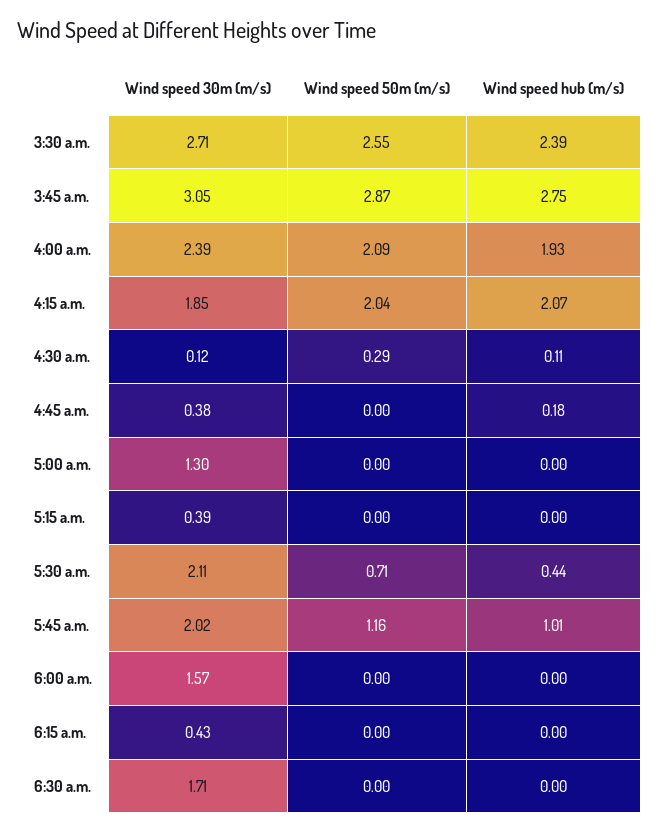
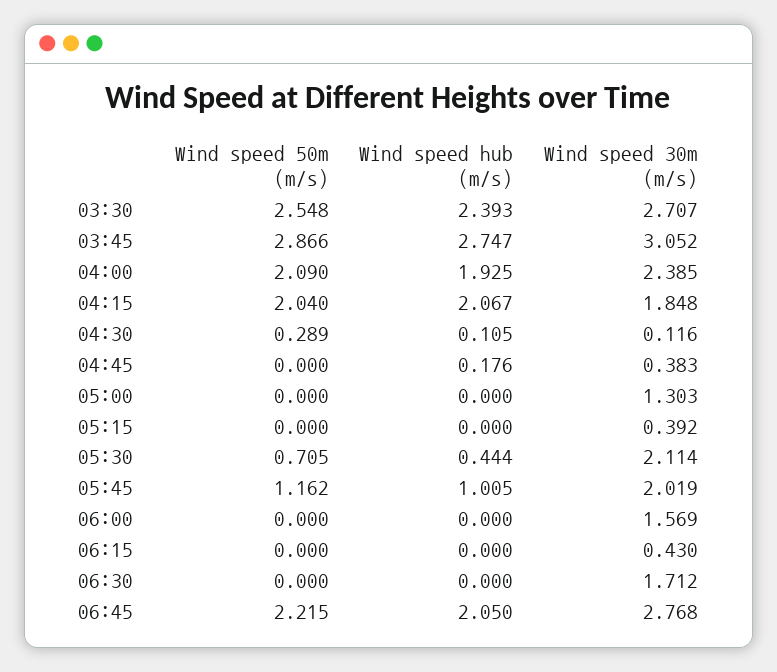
Wind speed 50m (m/s), 06:45: none -> 2.215
Wind speed hub (m/s), 06:45: none -> 2.05
Wind speed 30m (m/s), 06:45: none -> 2.768

